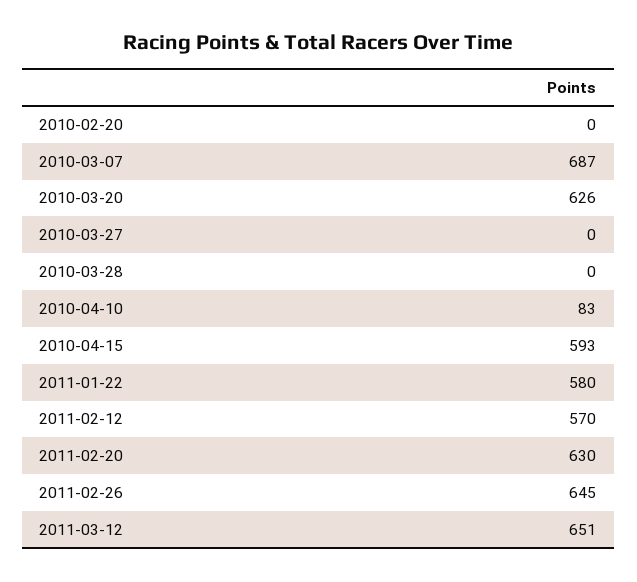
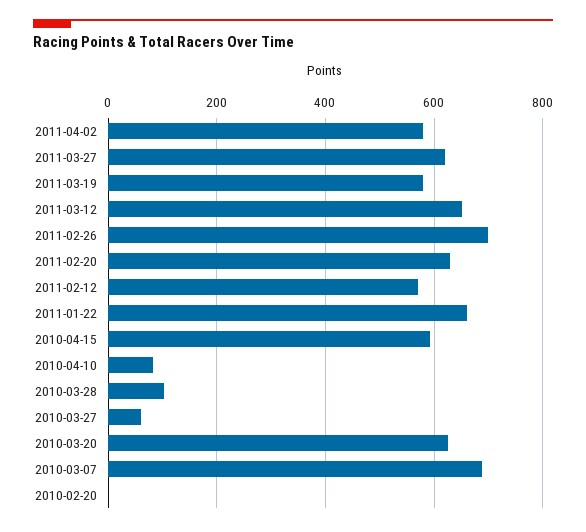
2010-03-27: 0 -> 60
2010-03-28: 0 -> 100
2011-01-22: 580 -> 660
2011-02-26: 645 -> 700
2011-04-02: none -> 580
2011-03-27: none -> 620
2011-03-19: none -> 580

